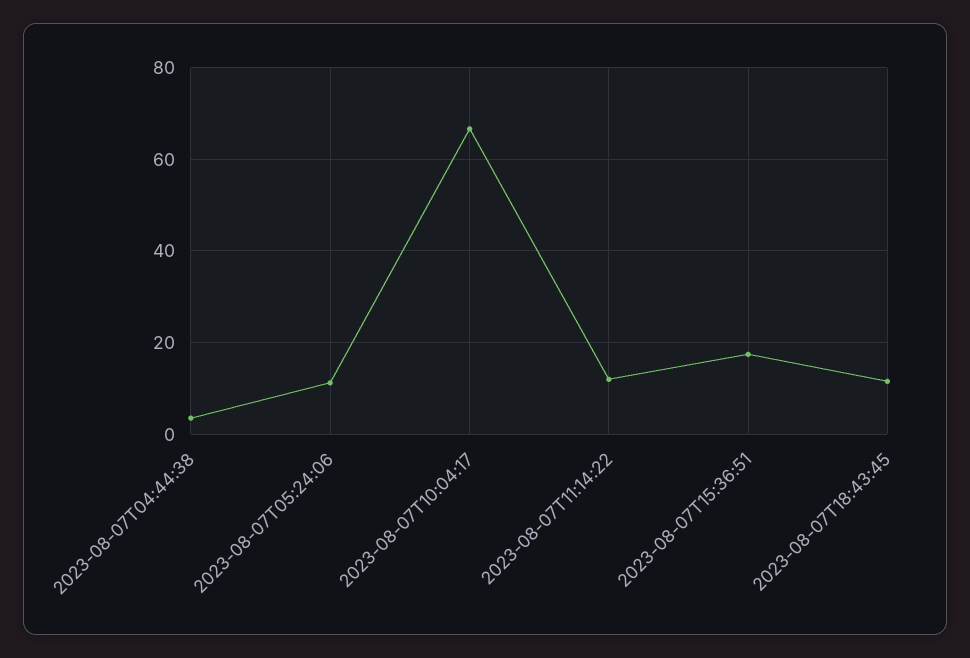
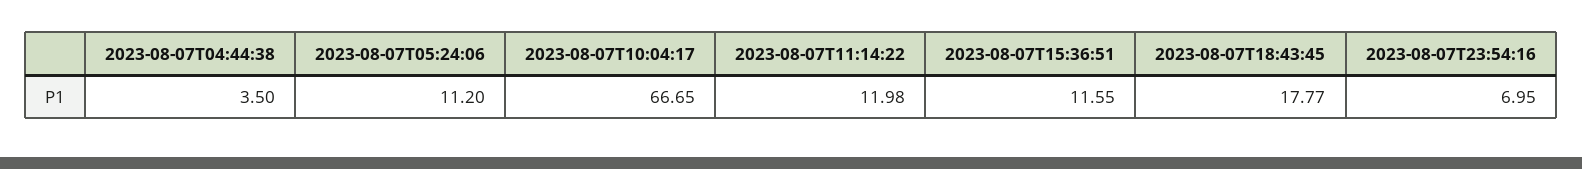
2023-08-07T15:36:51: 18 -> 11.55
2023-08-07T18:43:45: 12 -> 17.77
2023-08-07T23:54:16: none -> 6.95

